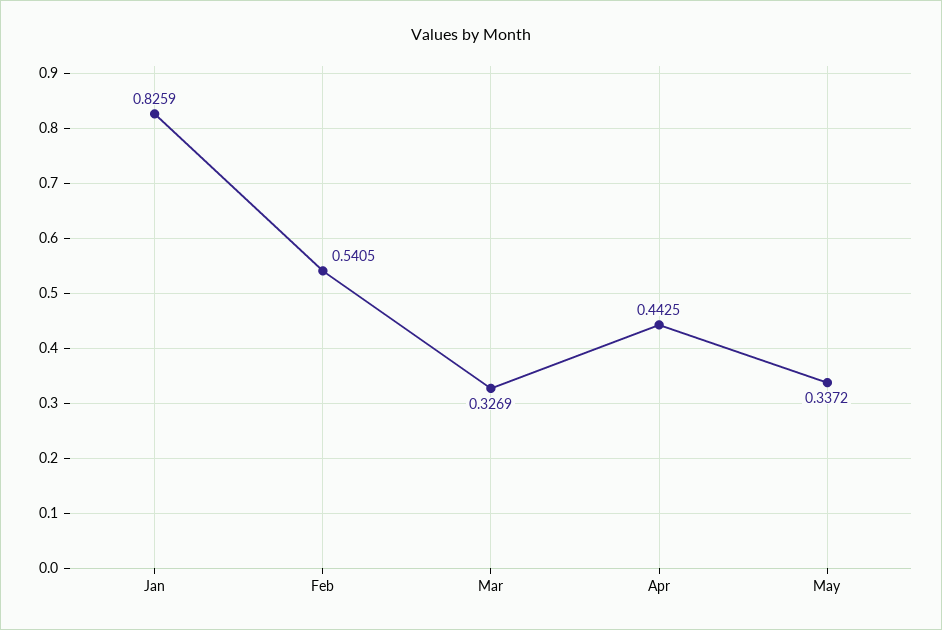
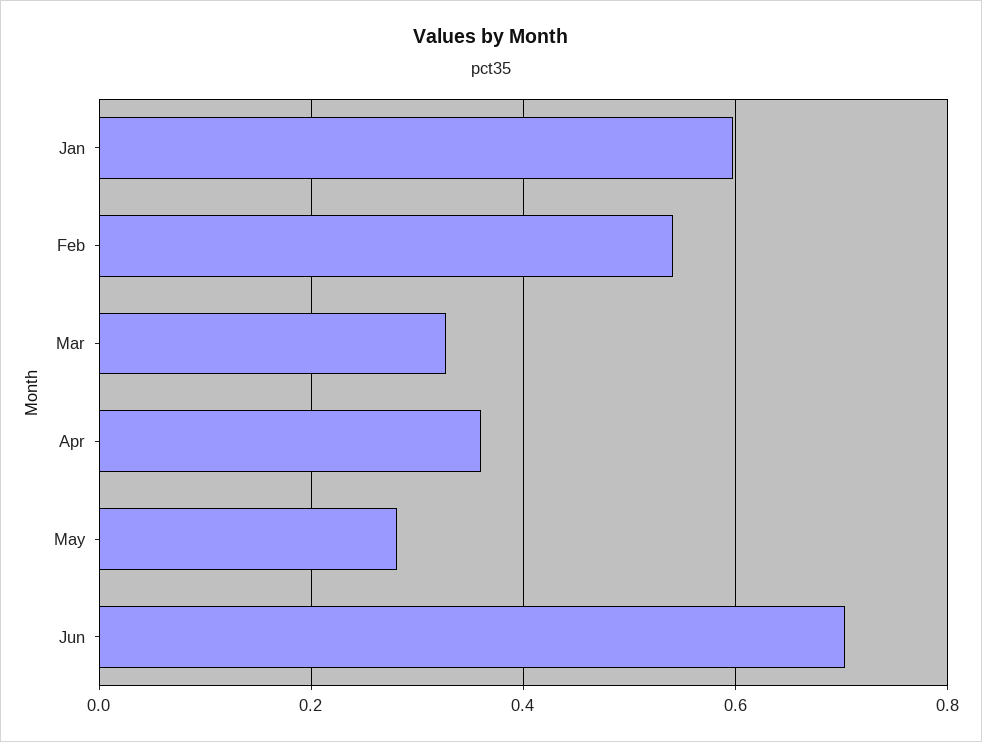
Jan: 0.8259 -> 0.6
Apr: 0.4425 -> 0.36
May: 0.3372 -> 0.28
Jun: none -> 0.7

